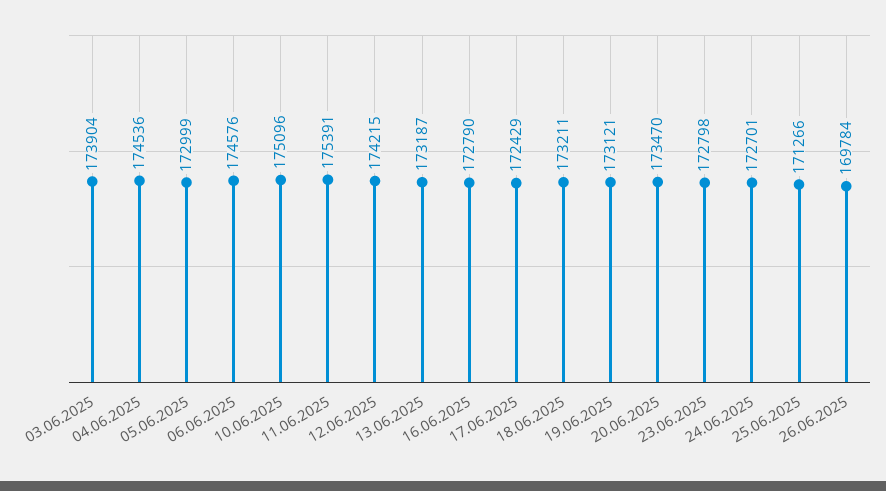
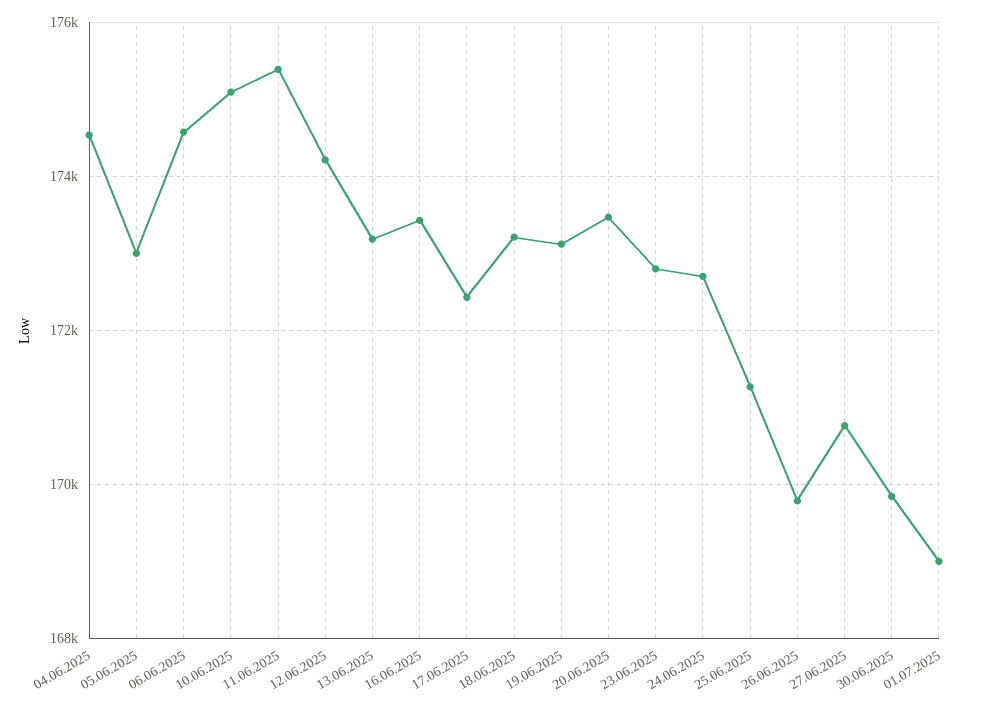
03.06.2025: 173904 -> none
16.06.2025: 172790 -> 173400
27.06.2025: none -> 170800
30.06.2025: none -> 169800
01.07.2025: none -> 169000

